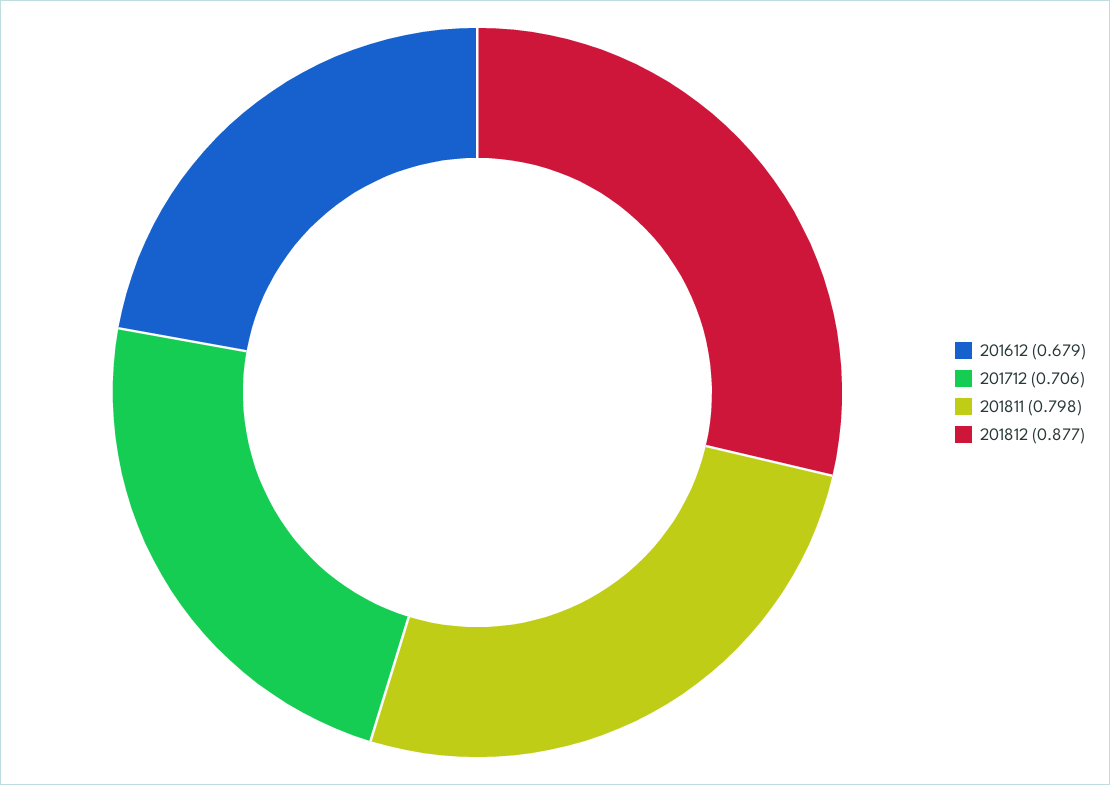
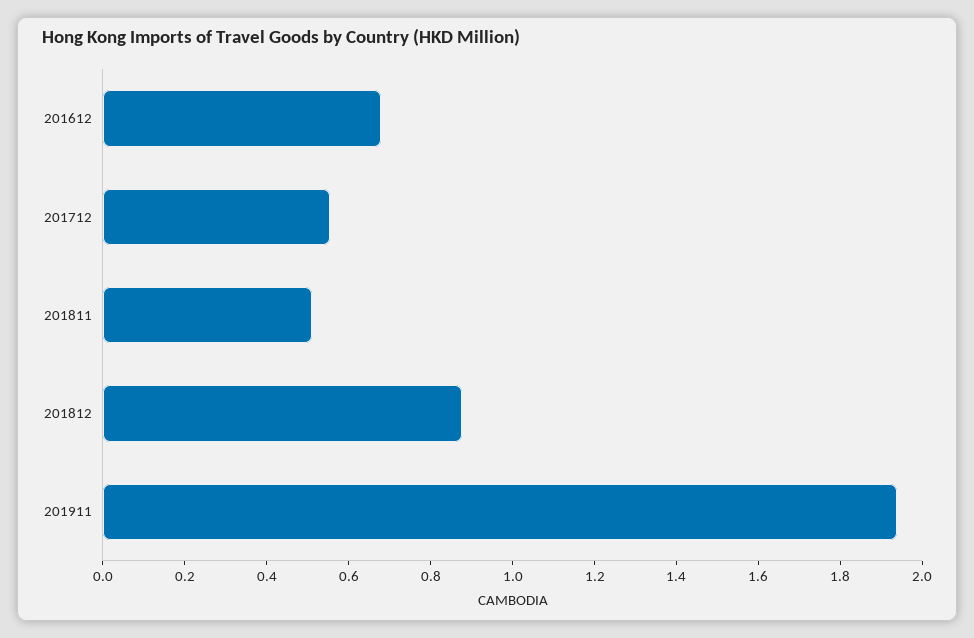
201712: 0.706 -> 0.55
201811: 0.798 -> 0.5
201911: none -> 1.95

